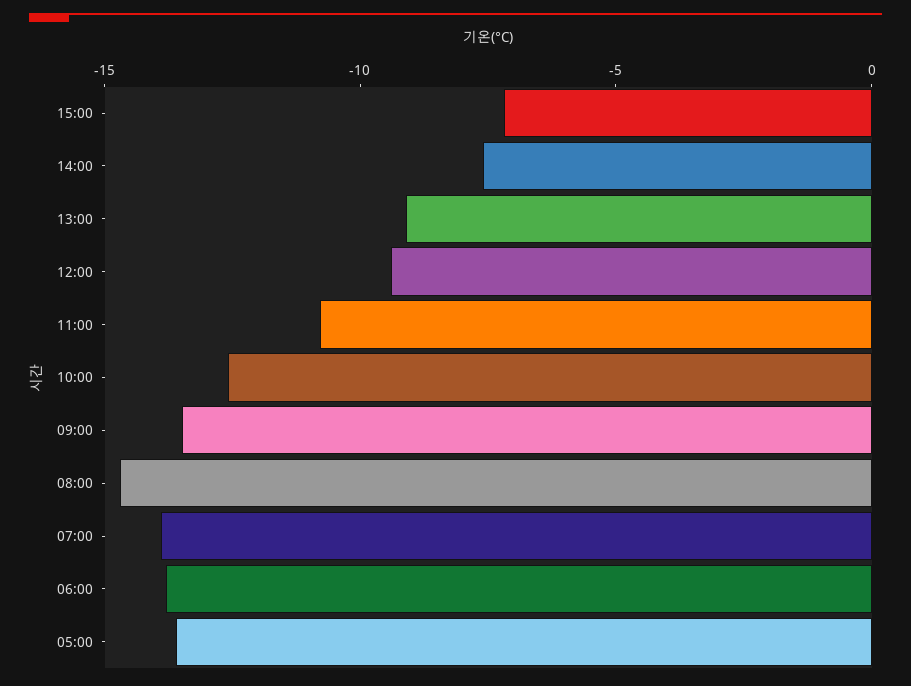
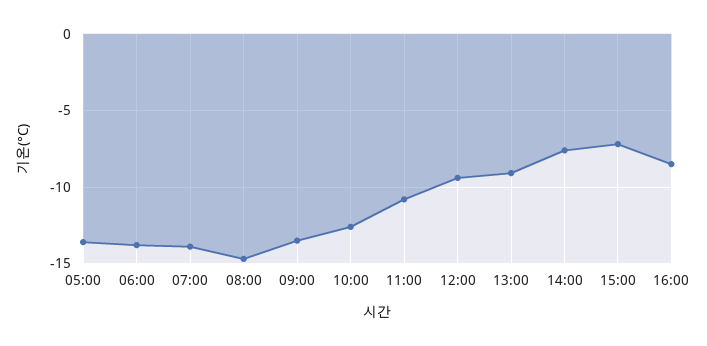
16:00: none -> -8.5

